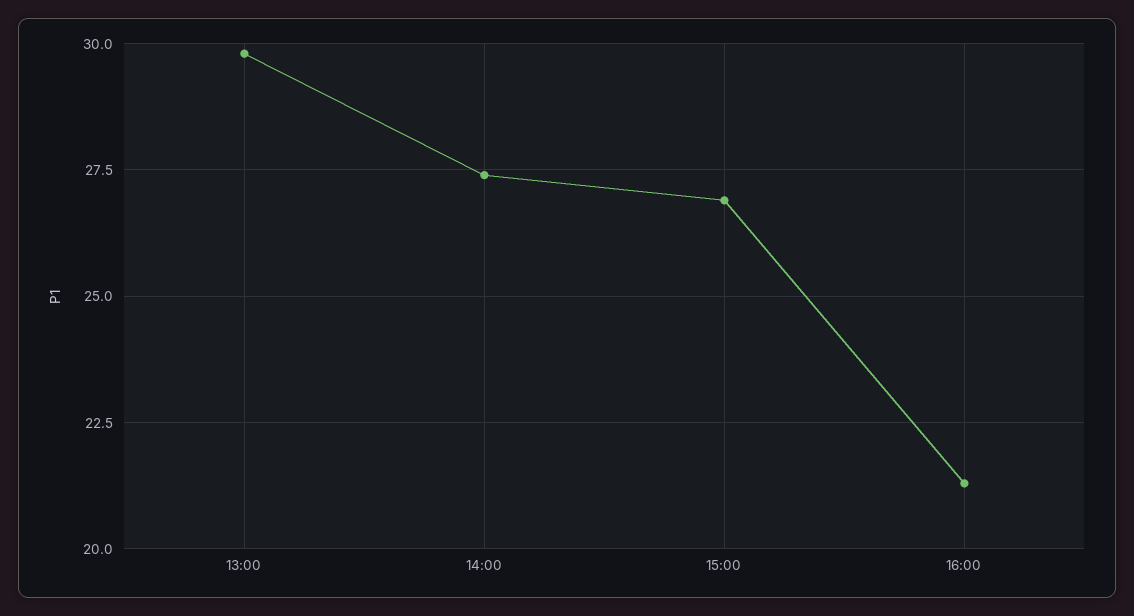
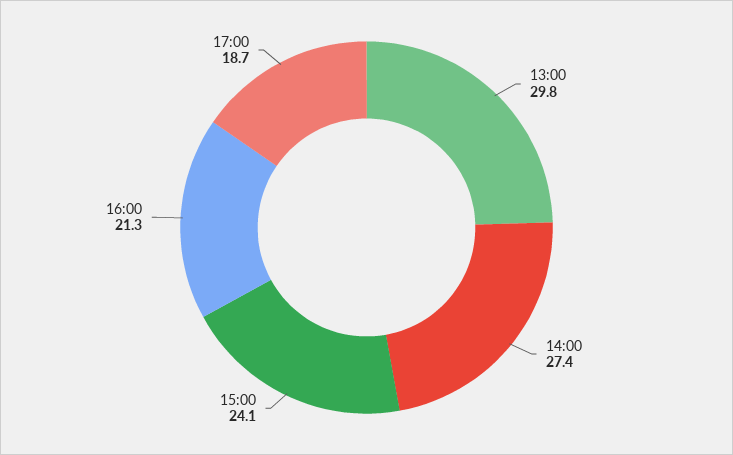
15:00: 27 -> 24.1
17:00: none -> 18.7

